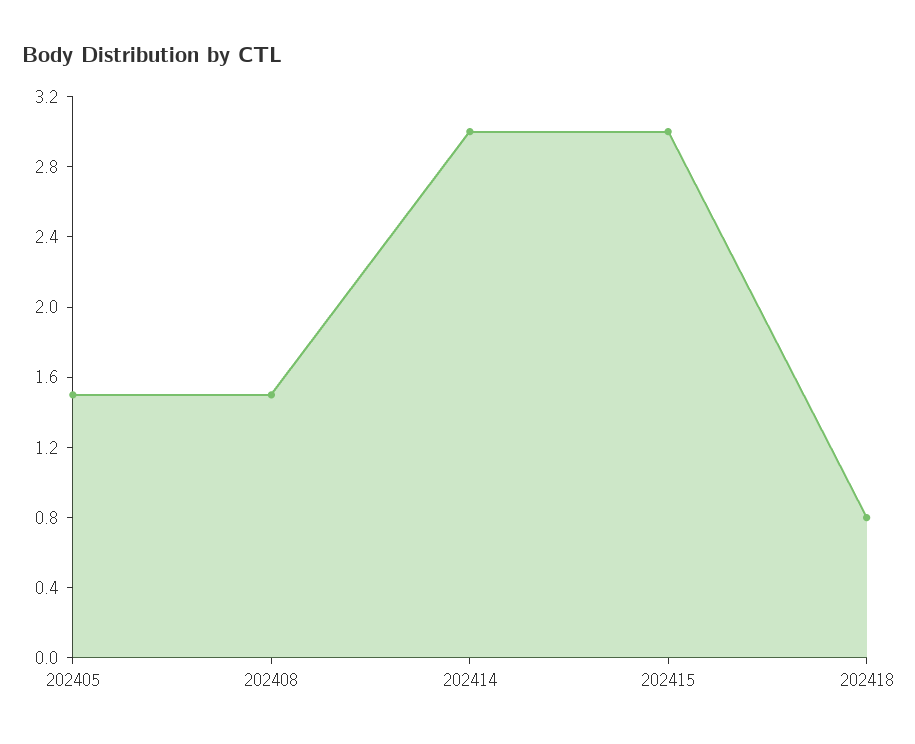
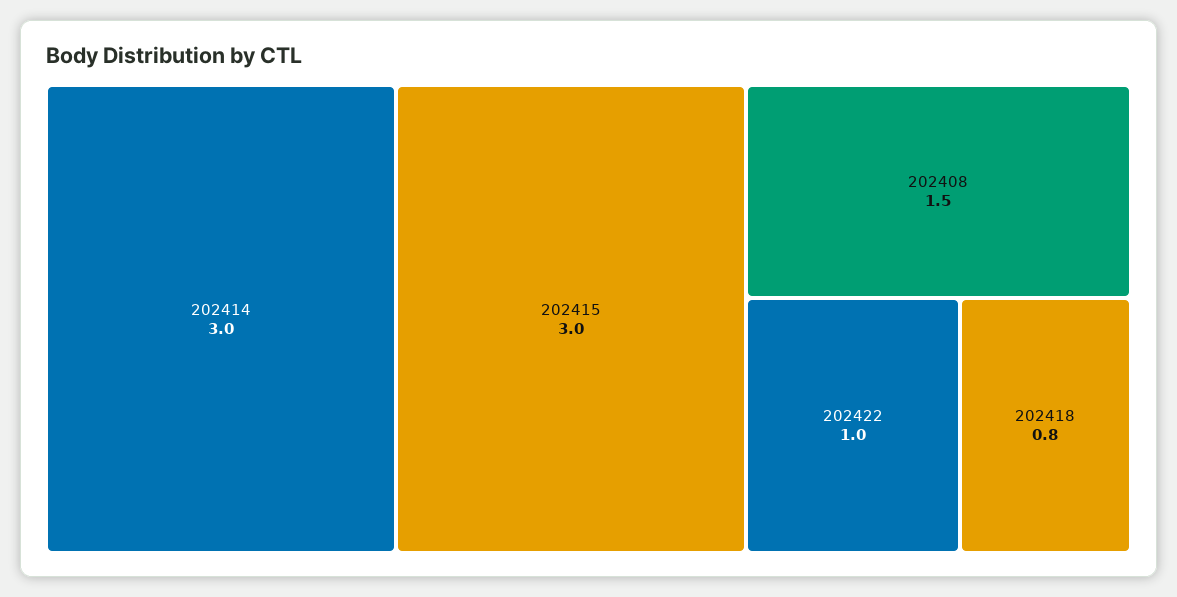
202405: 1.5 -> none
202422: none -> 1

